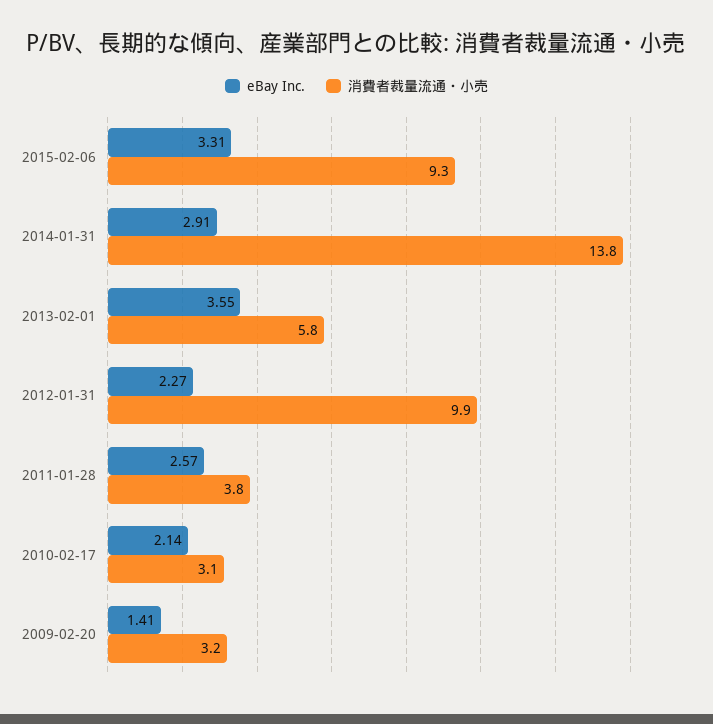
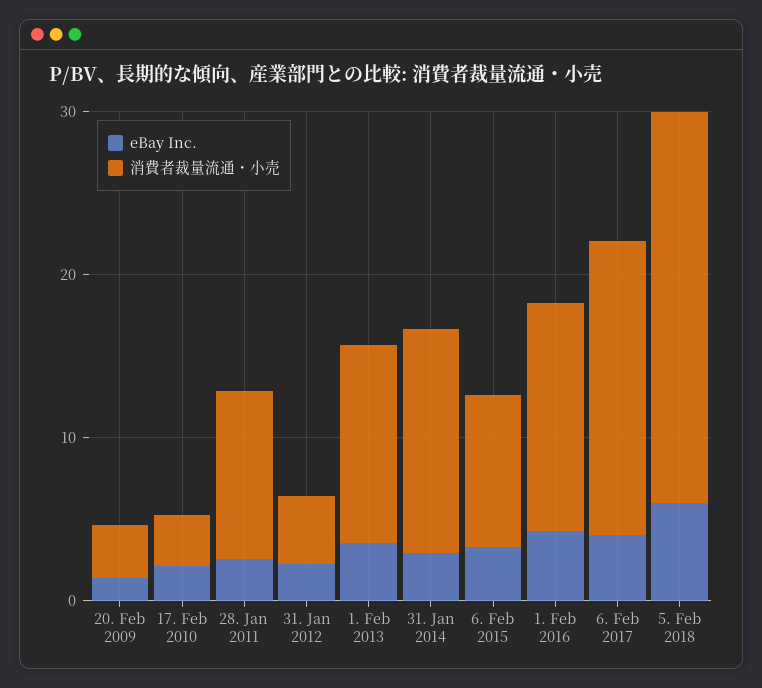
消費者裁量流通・小売, 2013-02-01: 5.8 -> 12
消費者裁量流通・小売, 2012-01-31: 9.9 -> 4
消費者裁量流通・小売, 2011-01-28: 3.8 -> 10
eBay Inc., 1. Feb 2016: none -> 4
消費者裁量流通・小売, 1. Feb 2016: none -> 14
eBay Inc., 6. Feb 2017: none -> 4
消費者裁量流通・小売, 6. Feb 2017: none -> 18
eBay Inc., 5. Feb 2018: none -> 6
消費者裁量流通・小売, 5. Feb 2018: none -> 24

